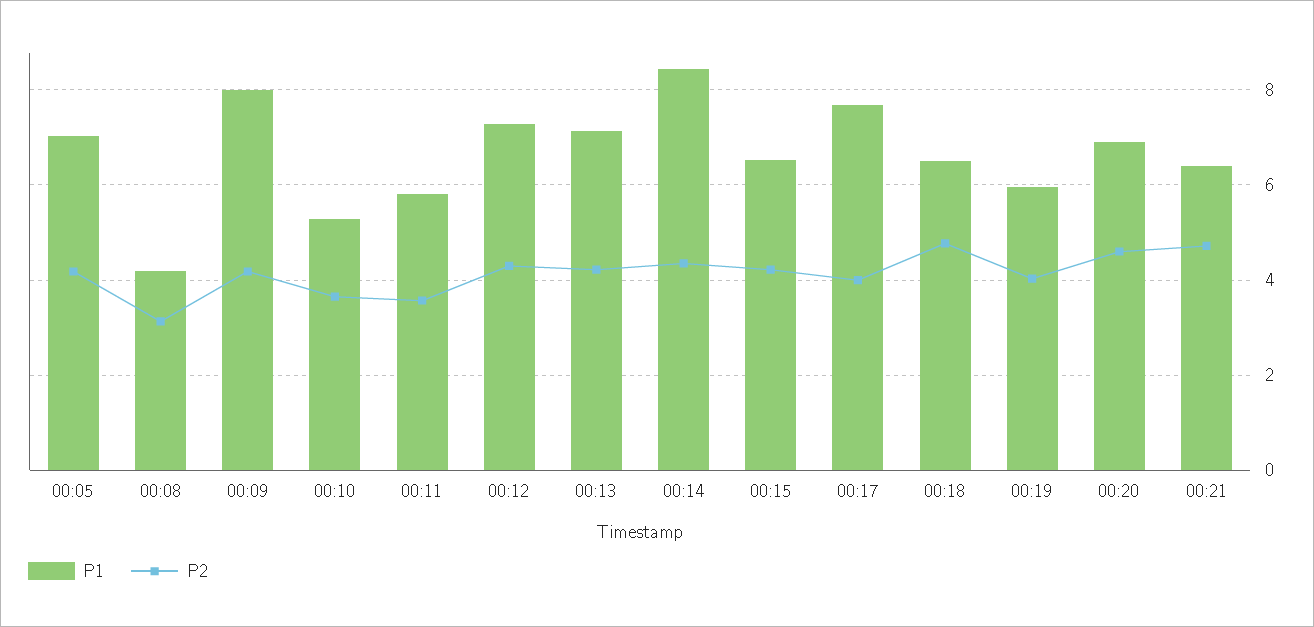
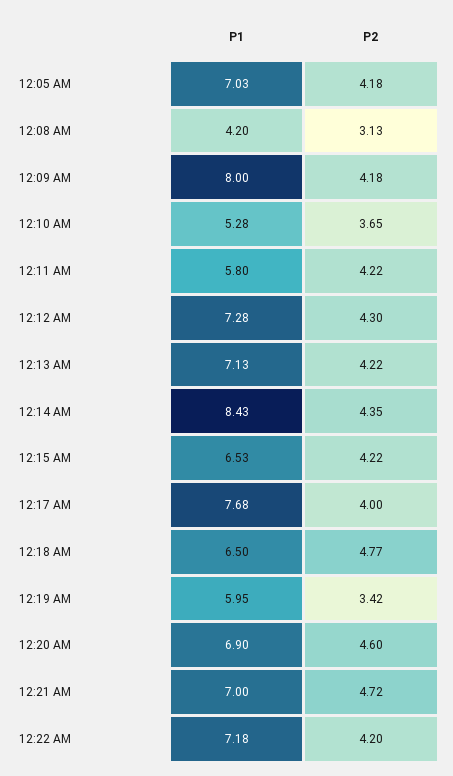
P2, 00:11: 3.6 -> 4.22
P2, 00:19: 4 -> 3.42
P1, 00:21: 6.4 -> 7
P1, 12:22 AM: none -> 7.18
P2, 12:22 AM: none -> 4.2

